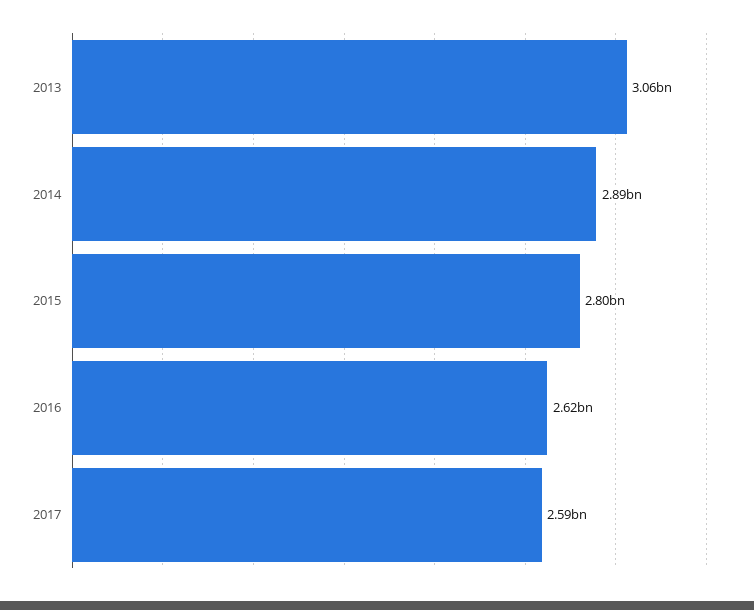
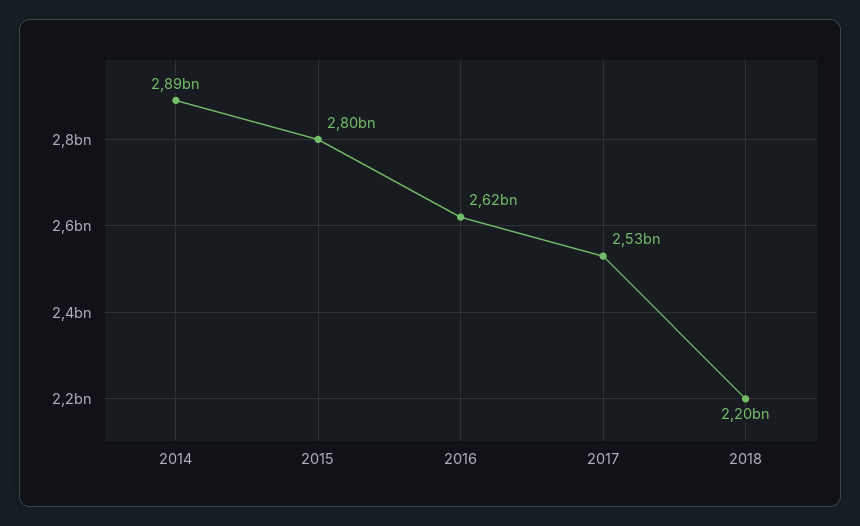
2013: 3060000000 -> none
2017: 2590000000 -> 2530000000
2018: none -> 2200000000

